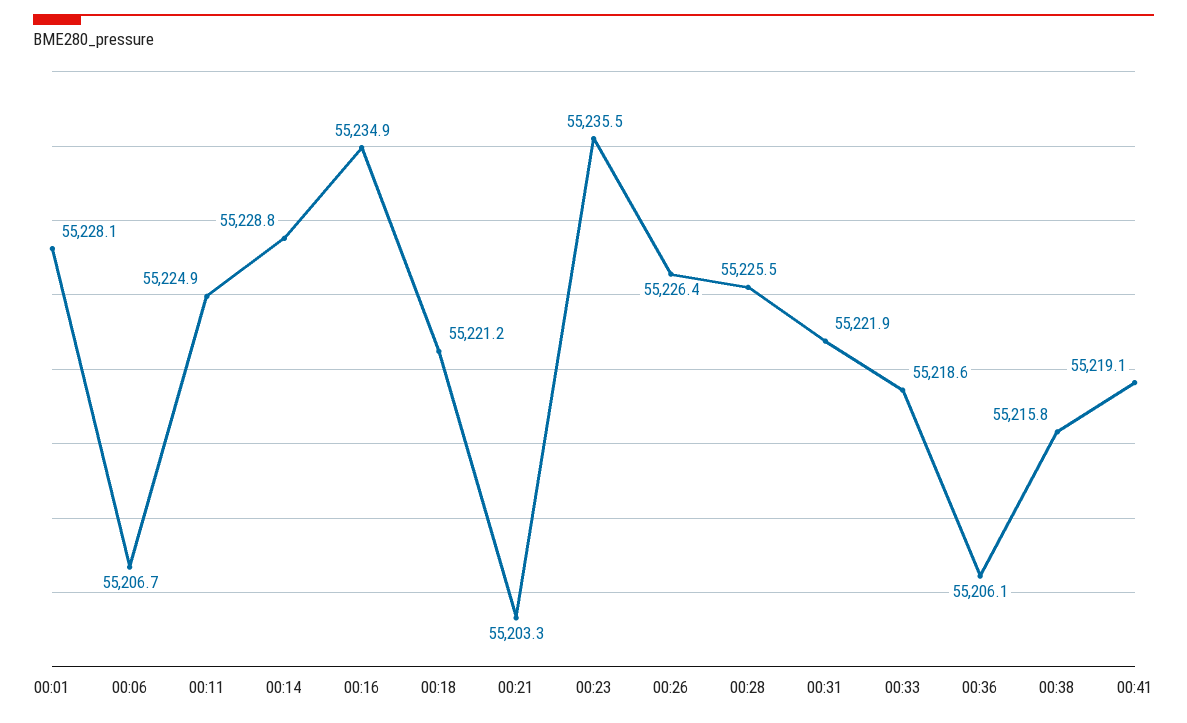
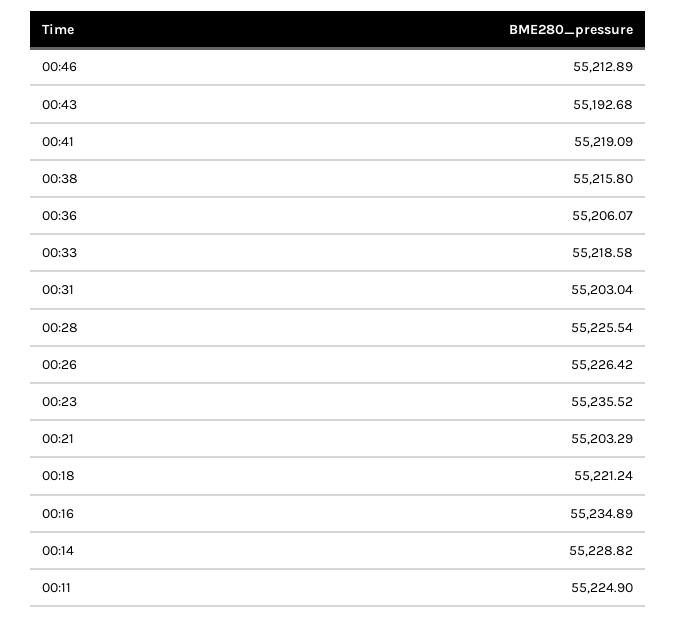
00:01: 55228.1 -> none
00:06: 55206.7 -> none
00:31: 55221.9 -> 55203.04
00:46: none -> 55212.89
00:43: none -> 55192.68

